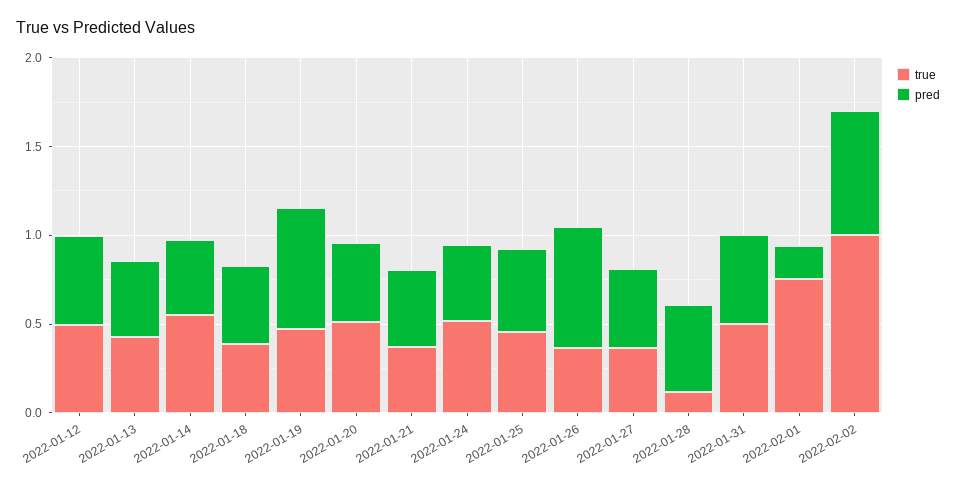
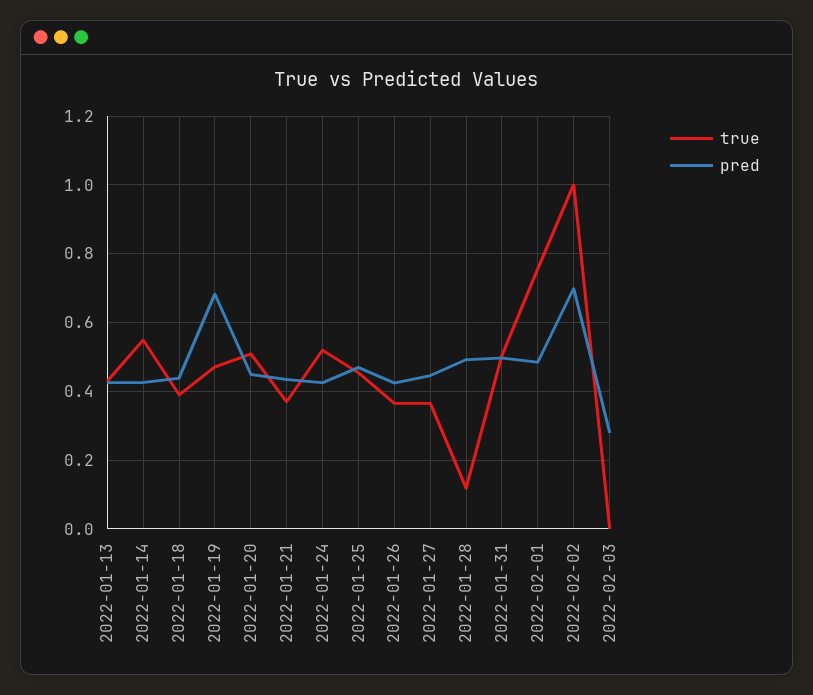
true, 2022-01-12: 0.5 -> none
pred, 2022-01-12: 0.5 -> none
pred, 2022-01-26: 0.7 -> 0.42
pred, 2022-02-01: 0.2 -> 0.48
true, 2022-02-03: none -> 0
pred, 2022-02-03: none -> 0.28

